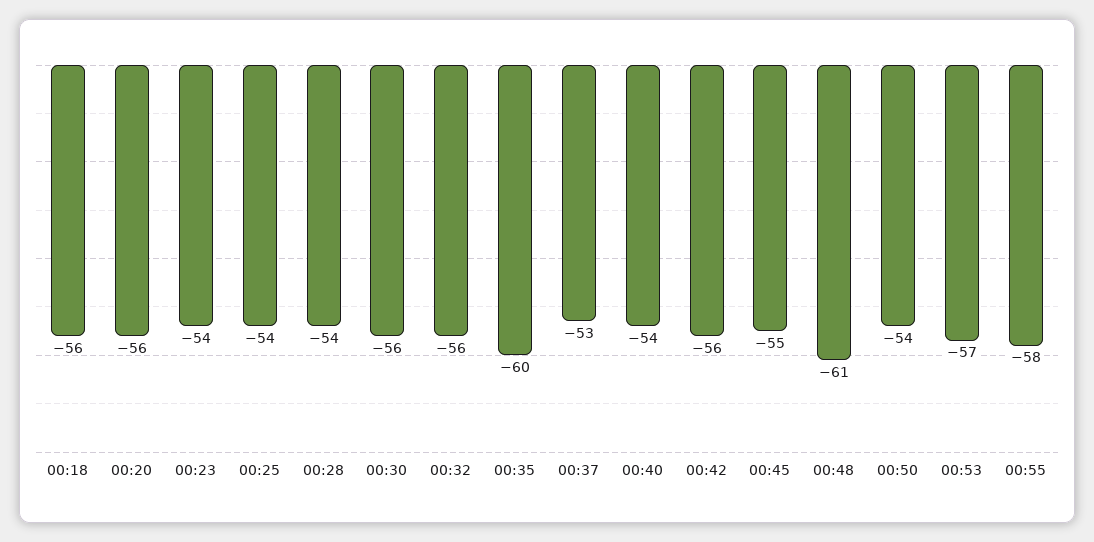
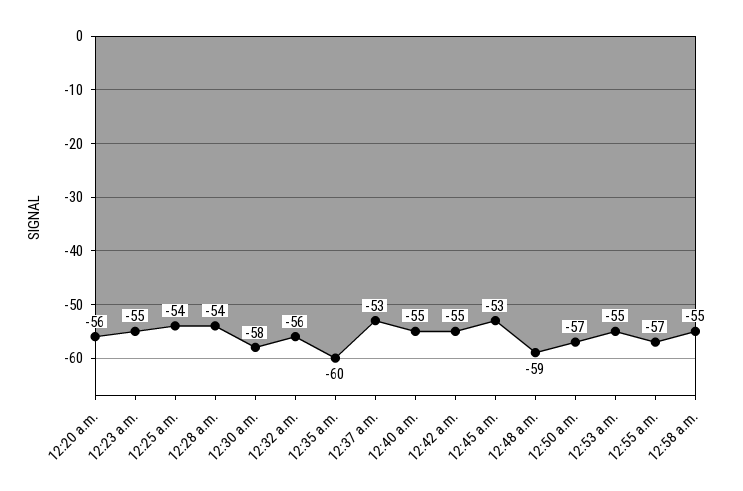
00:18: -56 -> none
00:23: -54 -> -55
00:30: -56 -> -58
00:40: -54 -> -55
00:42: -56 -> -55
00:45: -55 -> -53
00:48: -61 -> -59
00:50: -54 -> -57
00:53: -57 -> -55
00:55: -58 -> -57
12:58 a.m.: none -> -55

